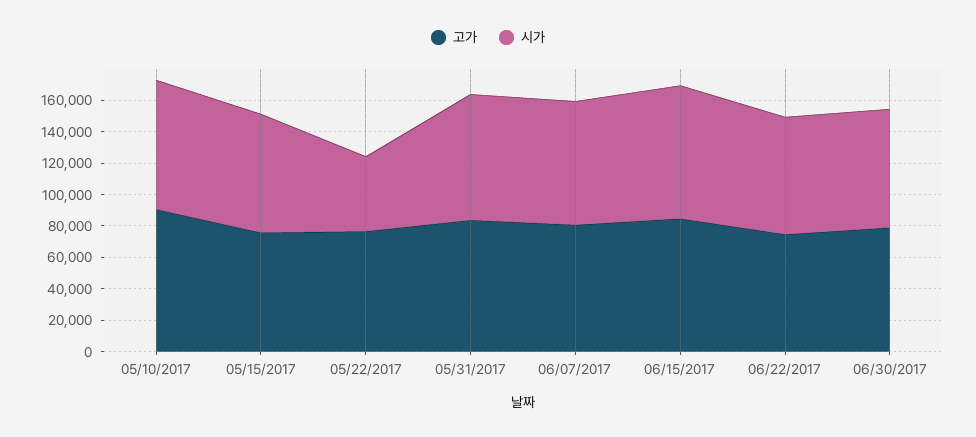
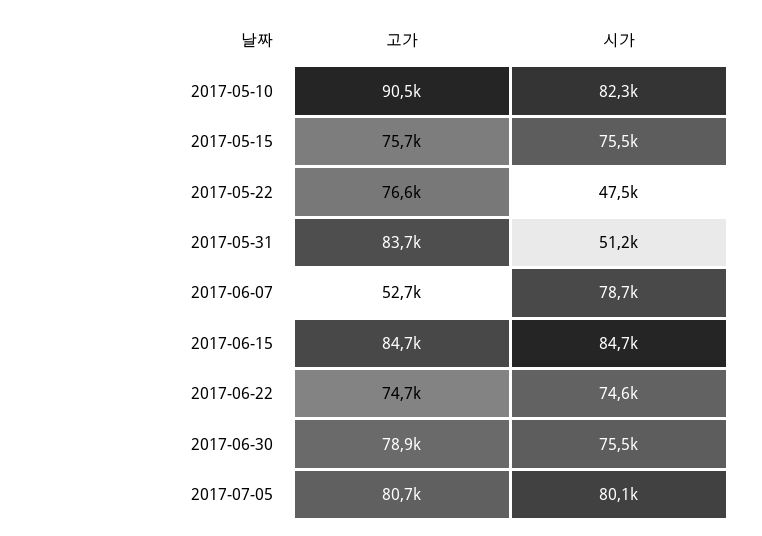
시가, 05/31/2017: 80000 -> 51200
고가, 06/07/2017: 80000 -> 52700
고가, 2017-07-05: none -> 80700
시가, 2017-07-05: none -> 80100

